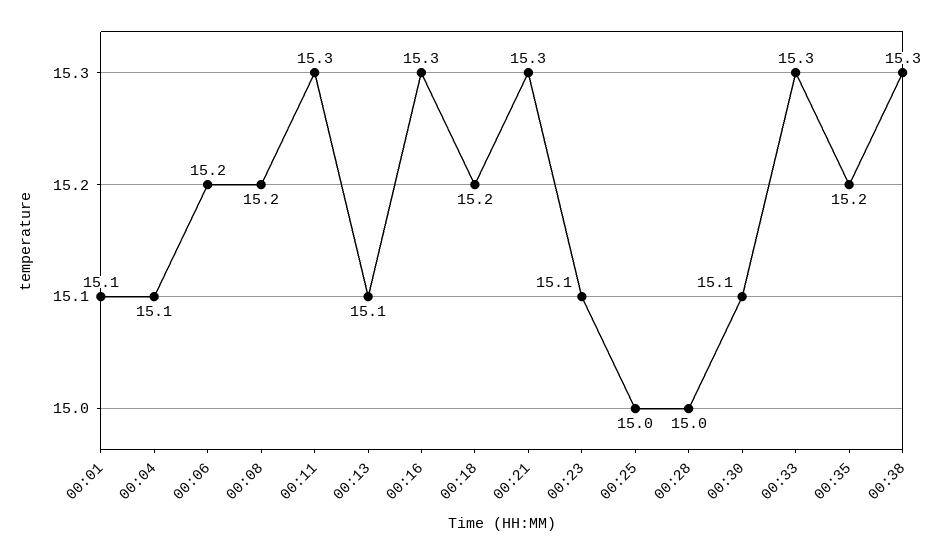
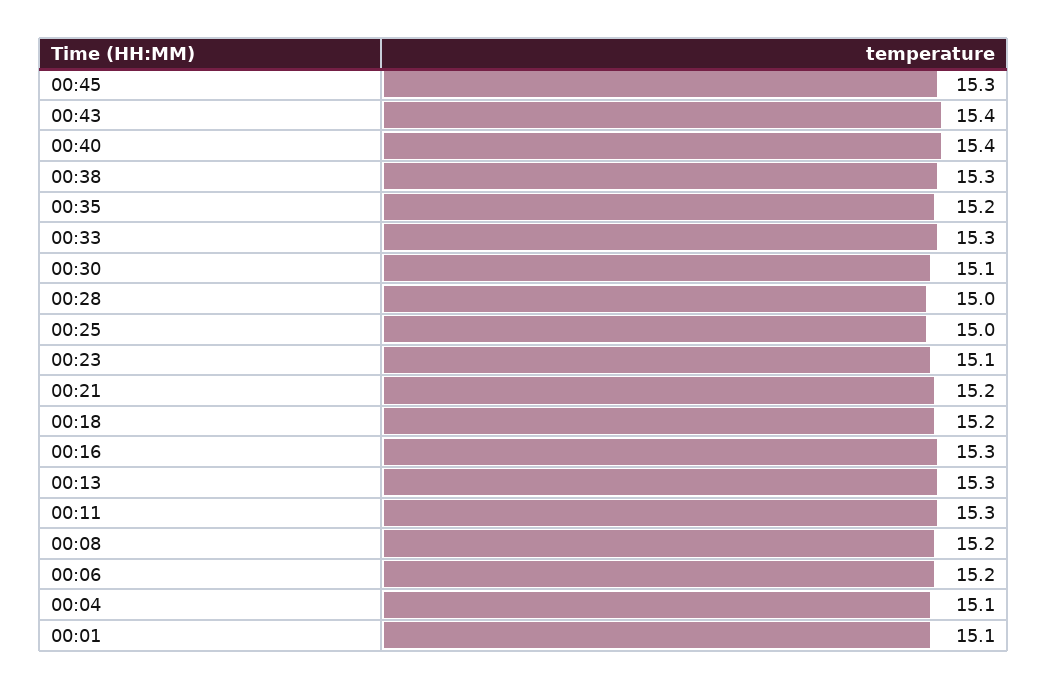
00:13: 15.1 -> 15.3
00:21: 15.3 -> 15.2
00:45: none -> 15.3
00:43: none -> 15.4
00:40: none -> 15.4

